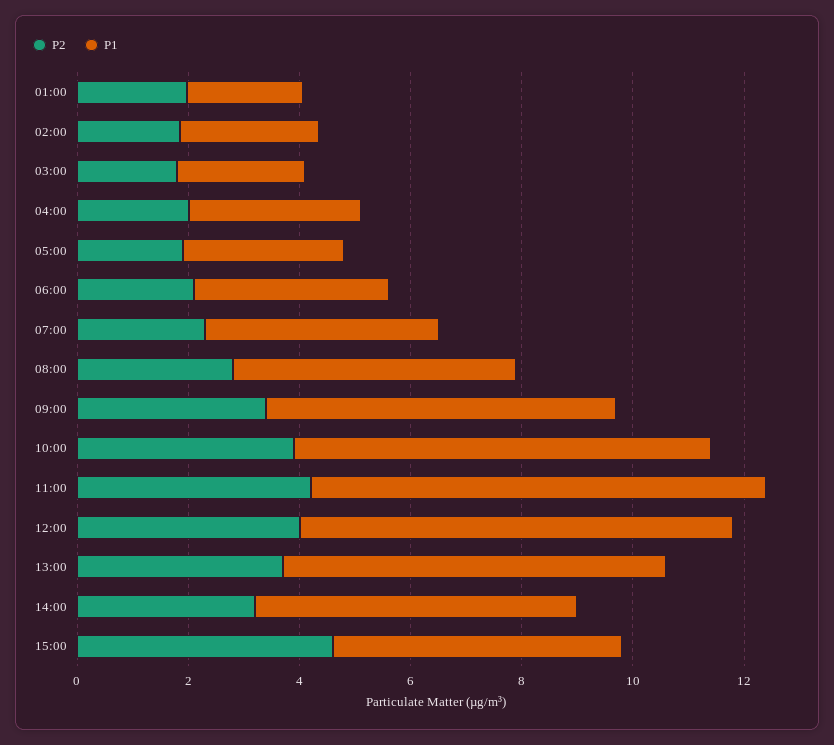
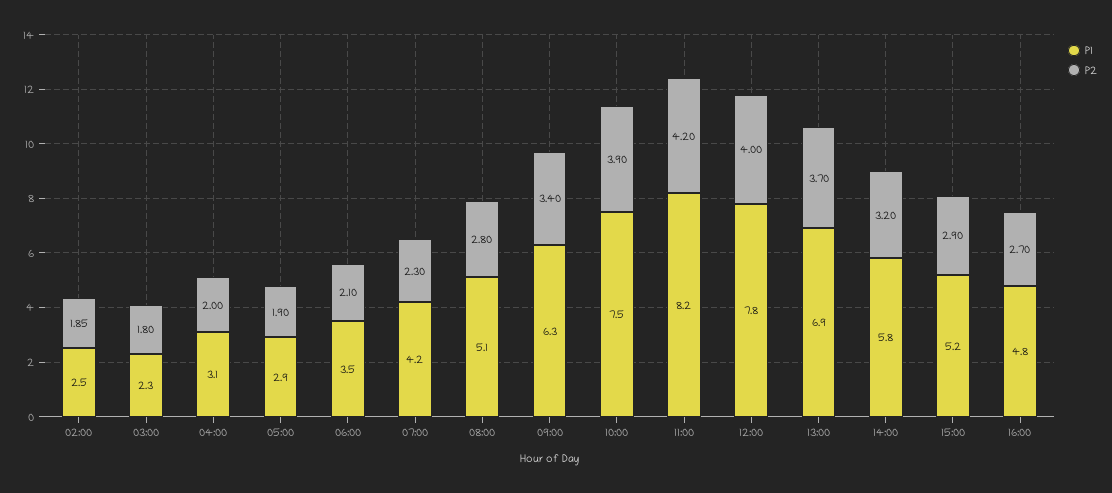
P2, 01:00: 2 -> none
P1, 01:00: 2 -> none
P2, 15:00: 4.5 -> 2.9
P1, 16:00: none -> 4.8
P2, 16:00: none -> 2.7

